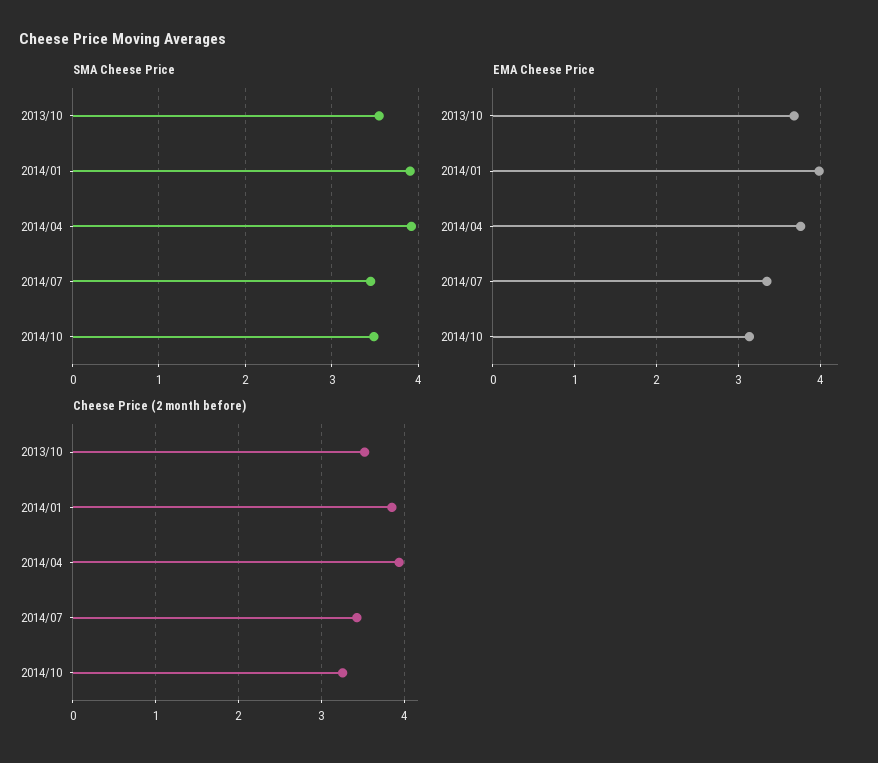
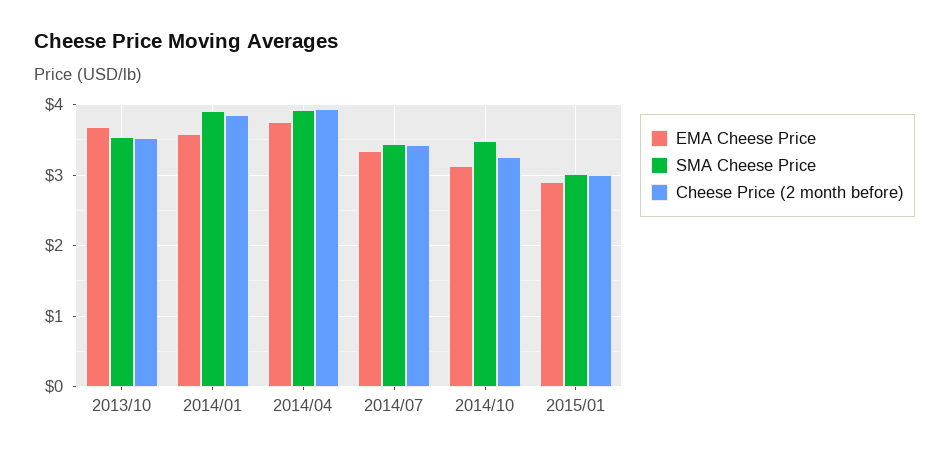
EMA Cheese Price, 2014/01: 4 -> 3.6
EMA Cheese Price, 2015/01: none -> 2.9
SMA Cheese Price, 2015/01: none -> 3
Cheese Price (2 month before), 2015/01: none -> 3

